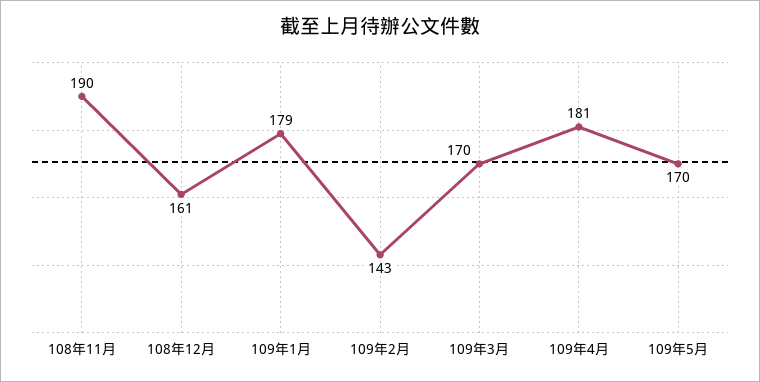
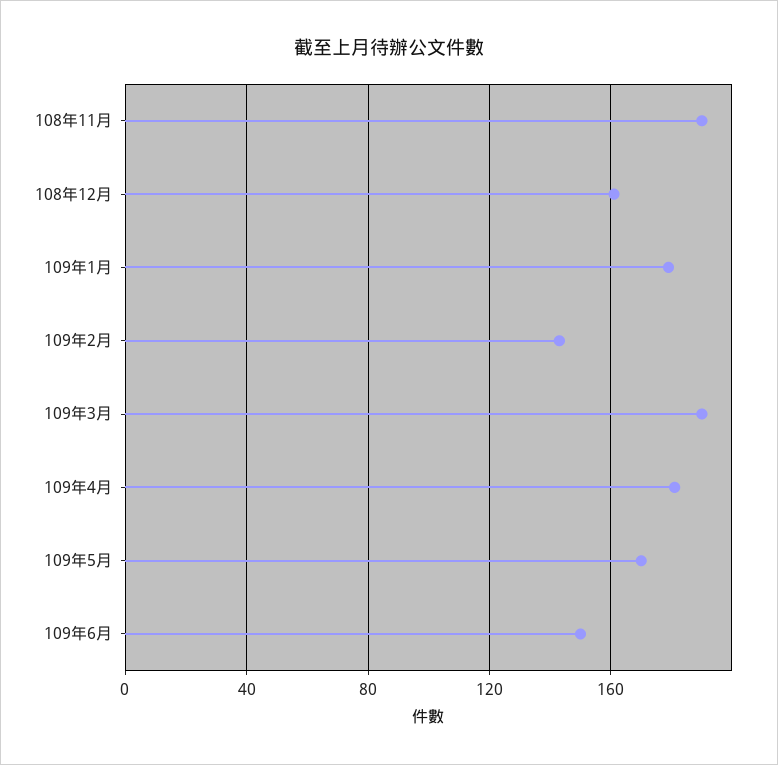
109年3月: 170 -> 190
109年6月: none -> 150

